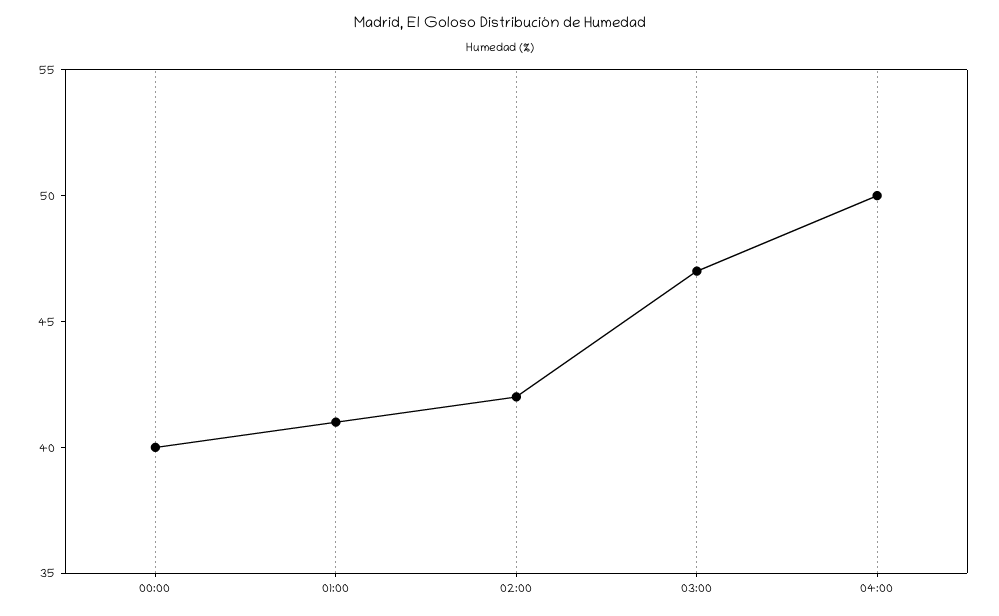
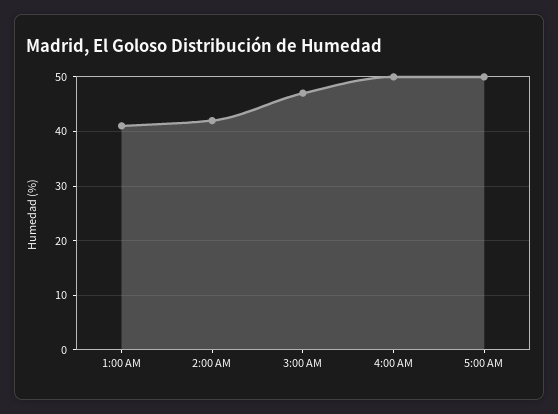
00:00: 40 -> none
5:00 AM: none -> 50

